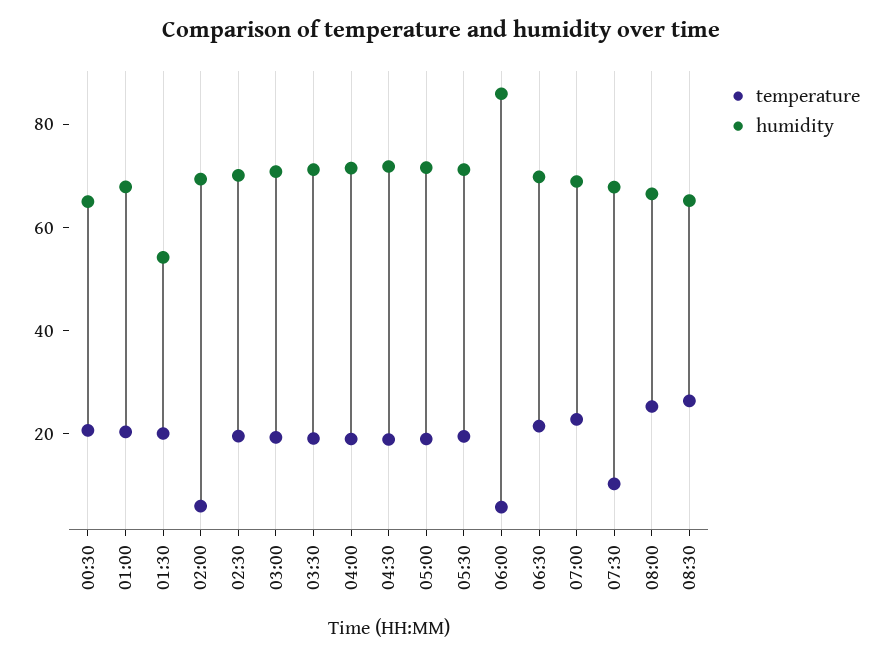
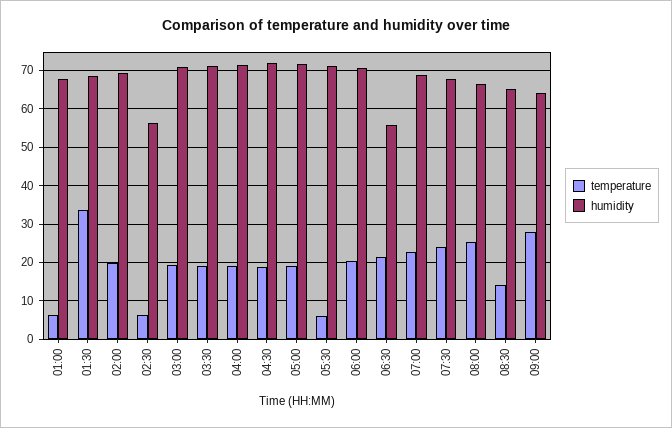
temperature, 00:30: 20 -> none
humidity, 00:30: 65 -> none
temperature, 01:00: 20 -> 6
temperature, 01:30: 20 -> 34
humidity, 01:30: 55 -> 68
temperature, 02:00: 5 -> 20
temperature, 02:30: 20 -> 6
humidity, 02:30: 70 -> 56
temperature, 05:30: 20 -> 6
temperature, 06:00: 5 -> 20
humidity, 06:00: 85 -> 70
humidity, 06:30: 70 -> 56
temperature, 07:30: 10 -> 24
temperature, 08:30: 25 -> 14
temperature, 09:00: none -> 28
humidity, 09:00: none -> 64

